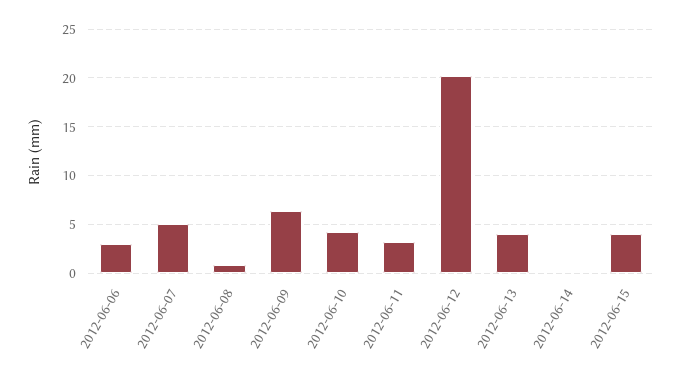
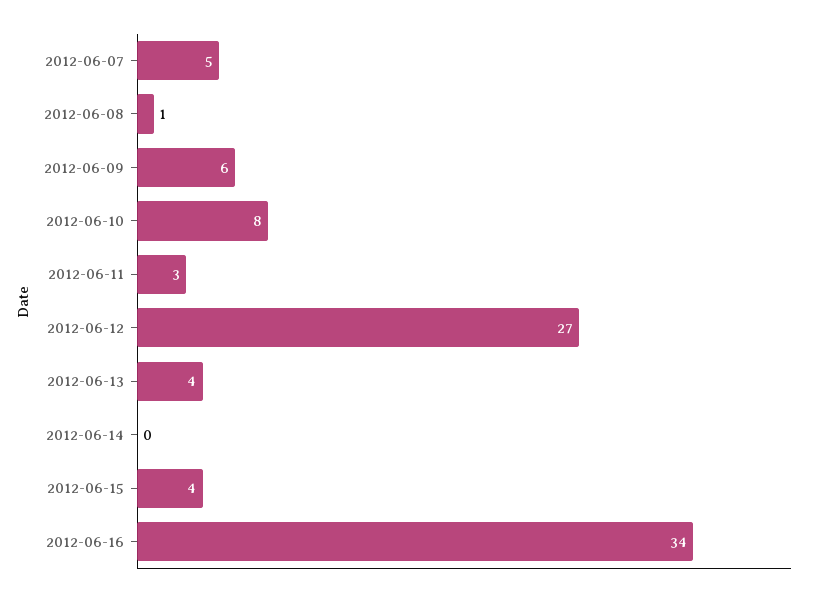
2012-06-06: 3 -> none
2012-06-10: 4 -> 8
2012-06-12: 20 -> 27
2012-06-16: none -> 34

